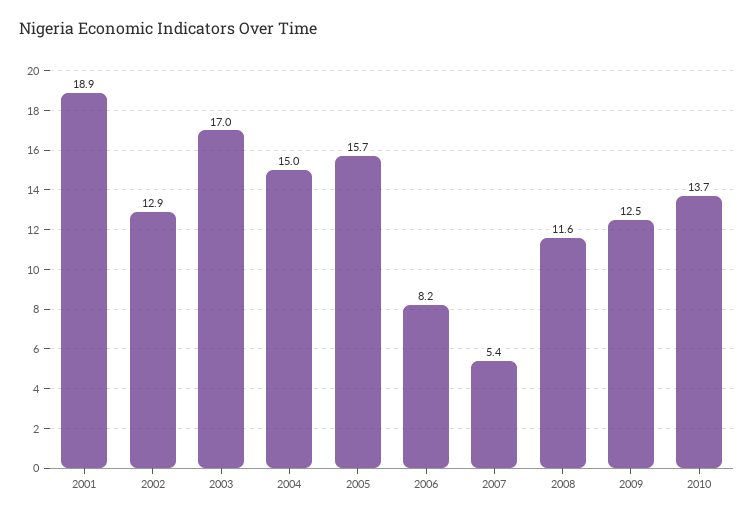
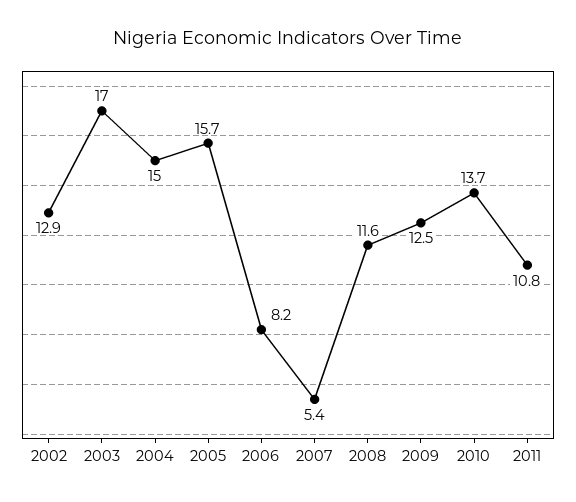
2001: 18.9 -> none
2011: none -> 10.8

